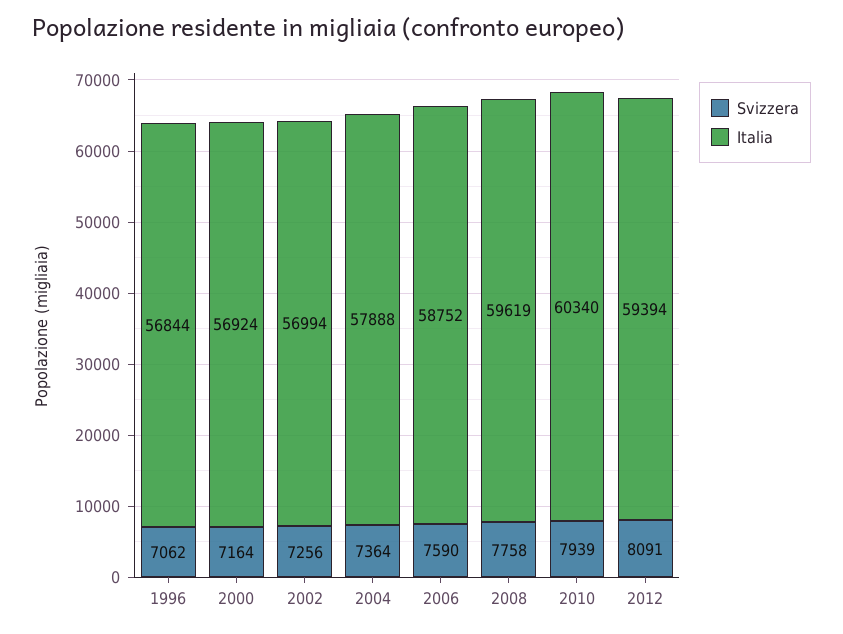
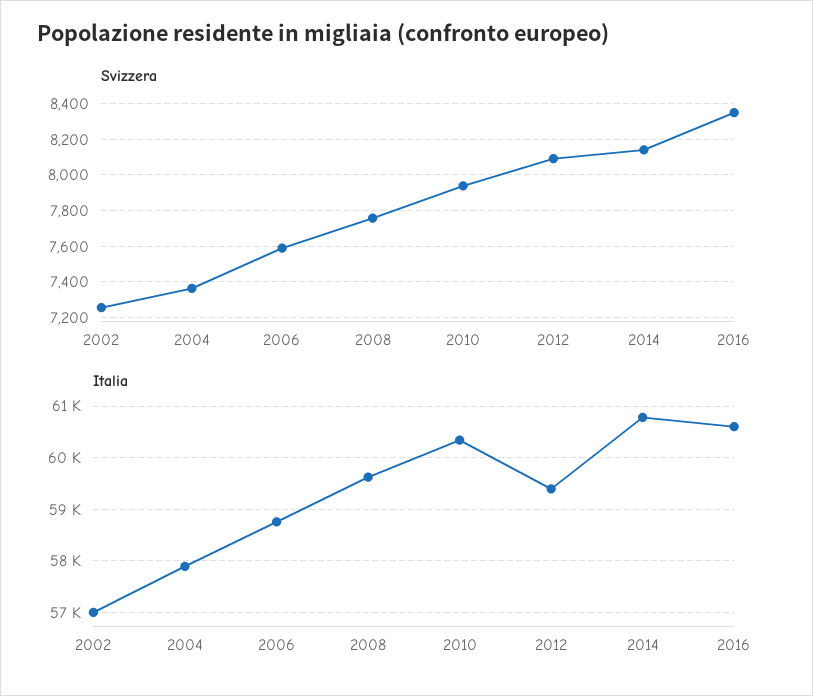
Svizzera, 1996: 7062 -> none
Italia, 1996: 56844 -> none
Svizzera, 2000: 7164 -> none
Italia, 2000: 56924 -> none
Svizzera, 2014: none -> 8150
Svizzera, 2016: none -> 8350
Italia, 2014: none -> 60800
Italia, 2016: none -> 60600

